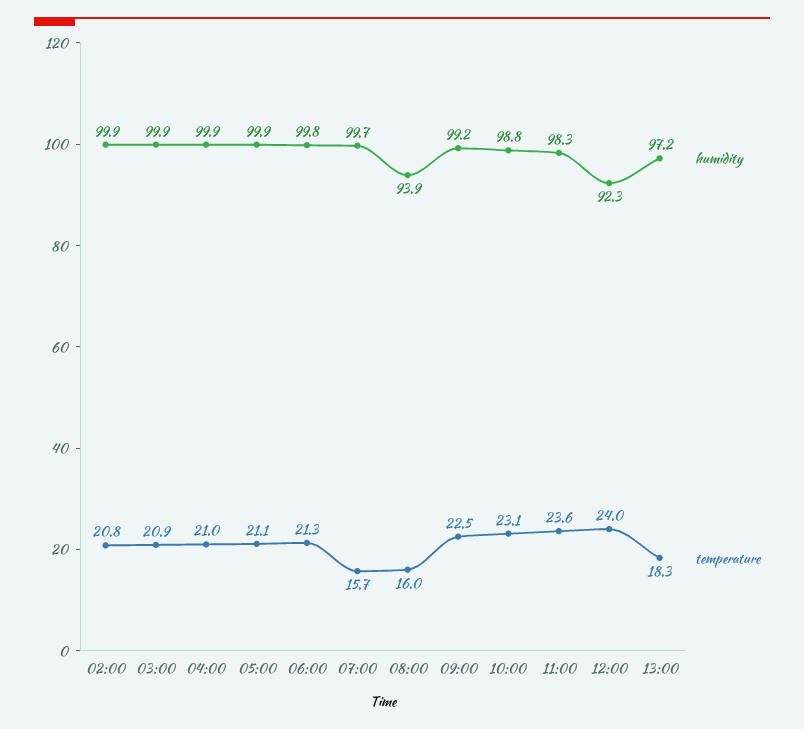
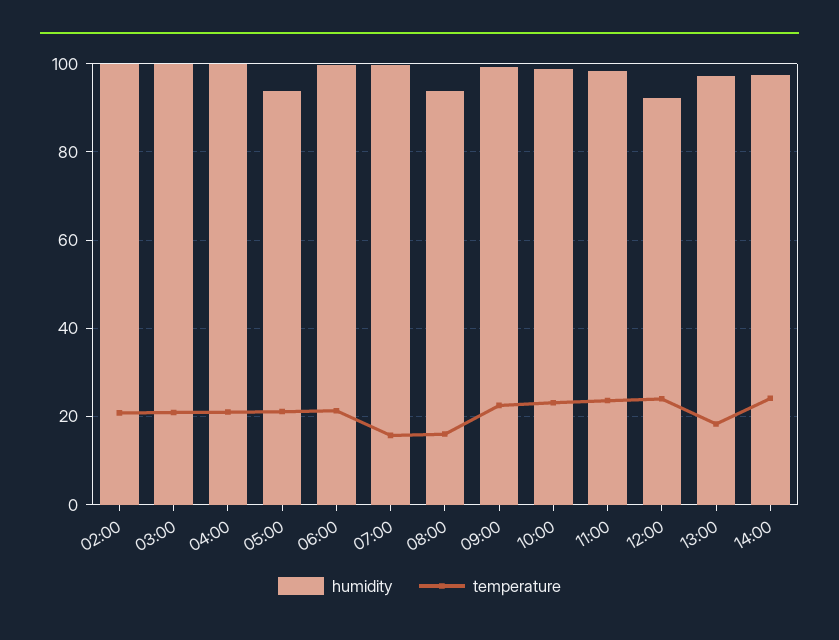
humidity, 05:00: 99.9 -> 94
humidity, 14:00: none -> 98
temperature, 14:00: none -> 24

